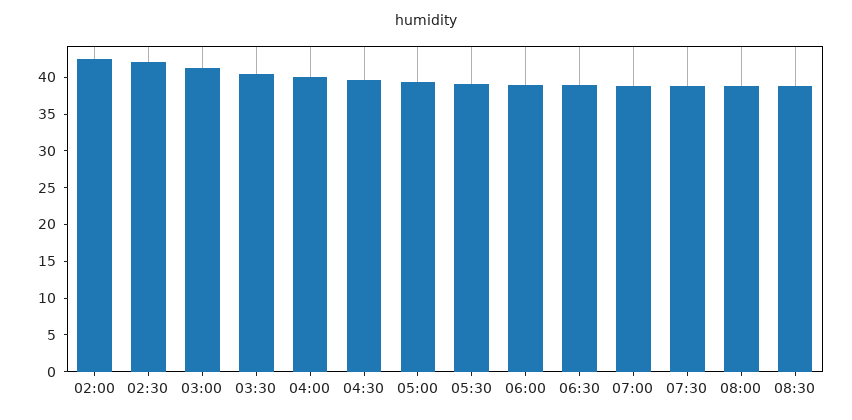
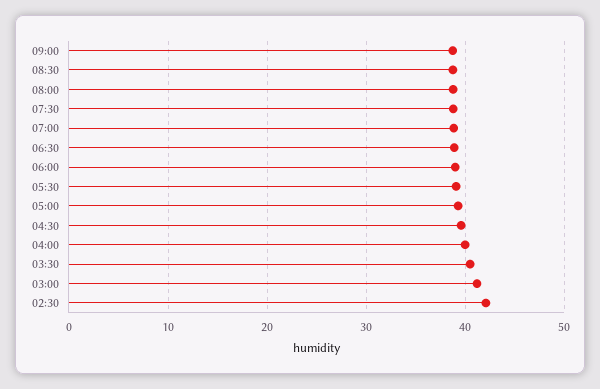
02:00: 42.5 -> none
09:00: none -> 39

